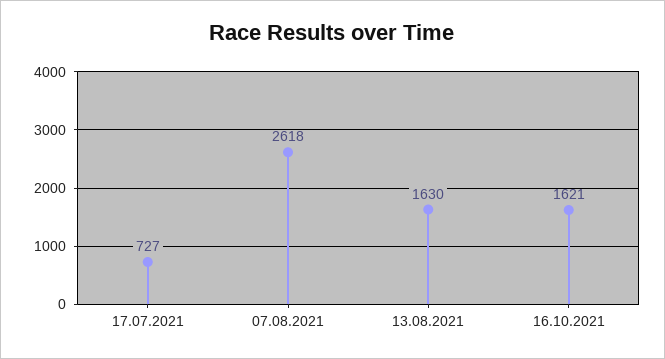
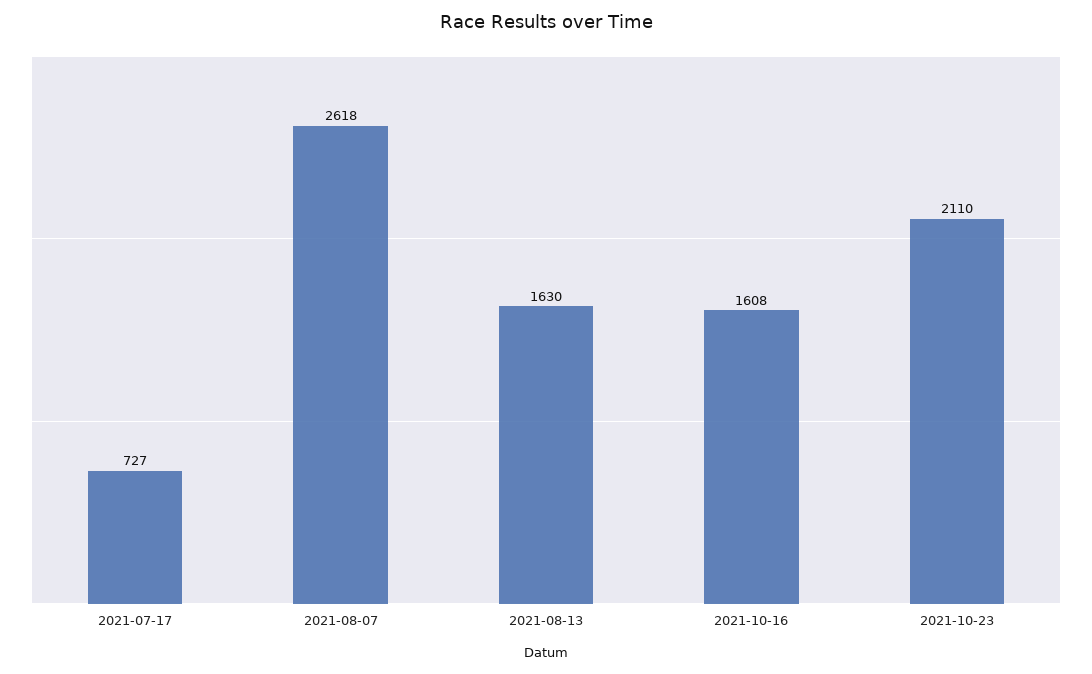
16.10.2021: 1621 -> 1608
2021-10-23: none -> 2110

